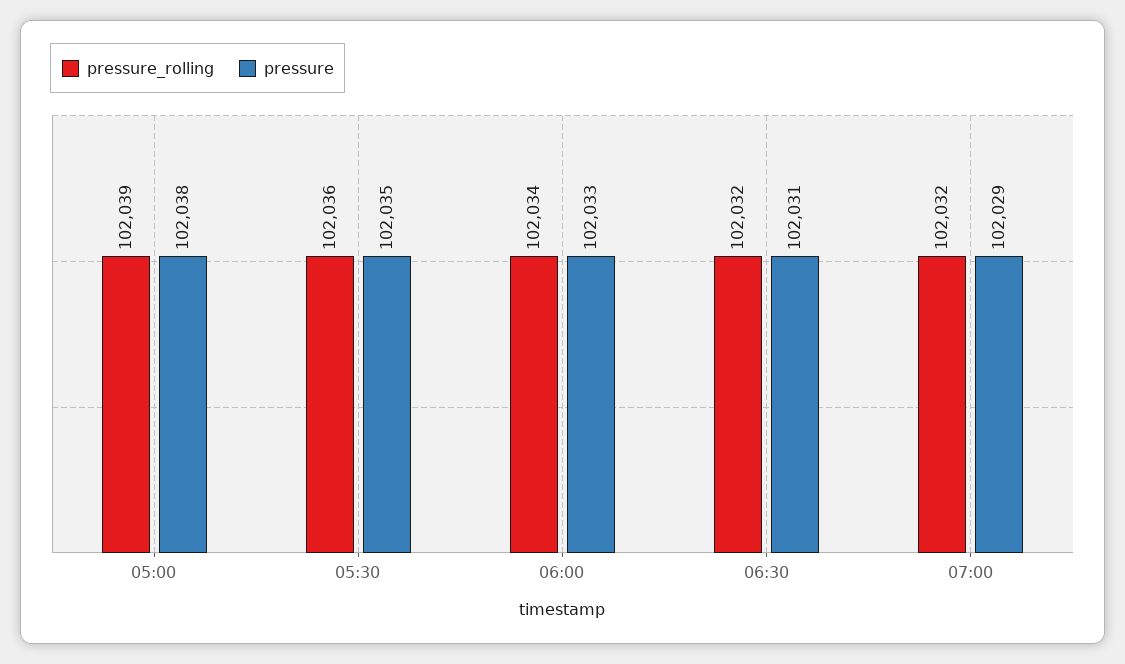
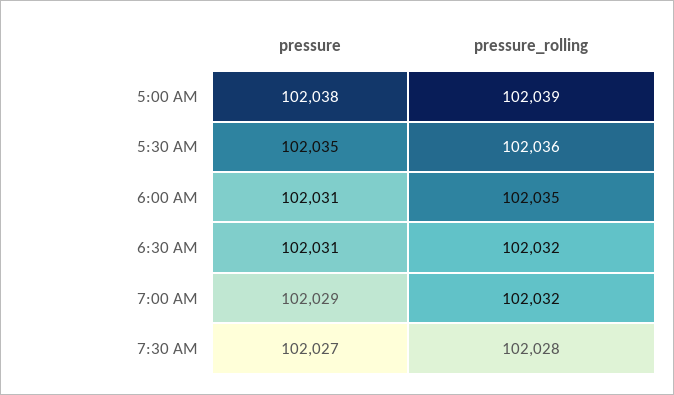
pressure_rolling, 06:00: 102034 -> 102035
pressure, 06:00: 102033 -> 102031
pressure, 7:30 AM: none -> 102027
pressure_rolling, 7:30 AM: none -> 102028

